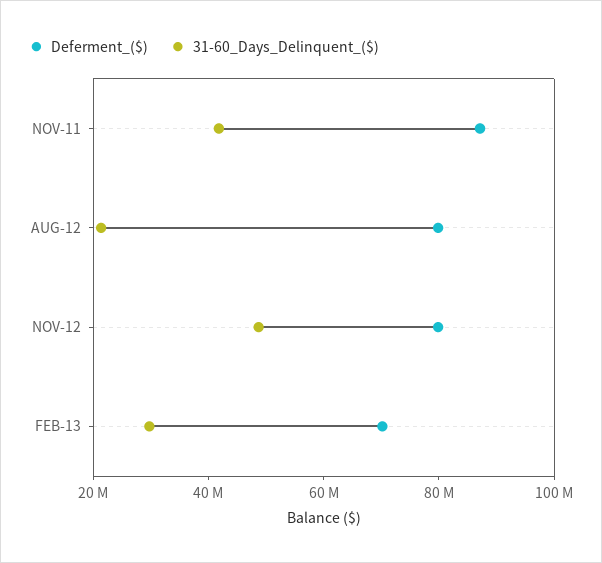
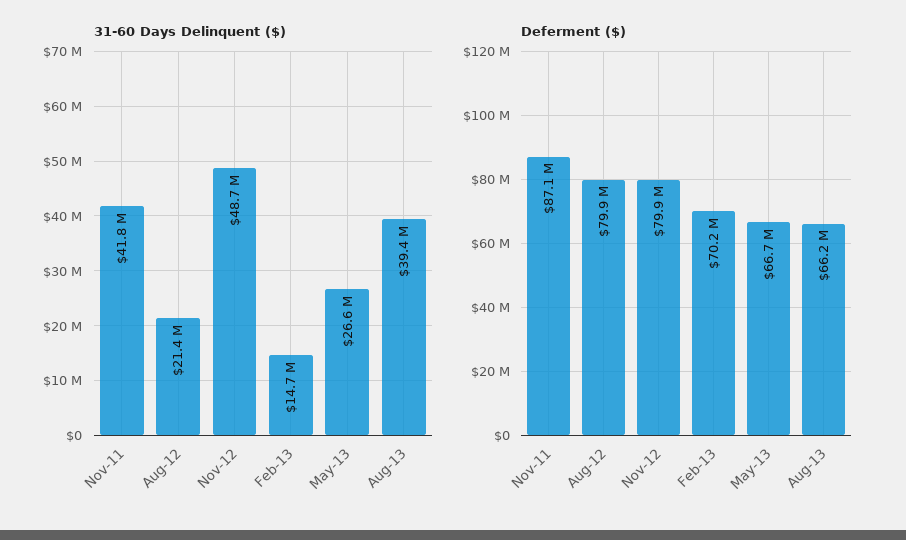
31-60_Days_Delinquent_($), FEB-13: 30000000 -> 14700000
31-60_Days_Delinquent_($), May-13: none -> 26600000
31-60_Days_Delinquent_($), Aug-13: none -> 39400000
Deferment_($), May-13: none -> 66700000
Deferment_($), Aug-13: none -> 66200000

